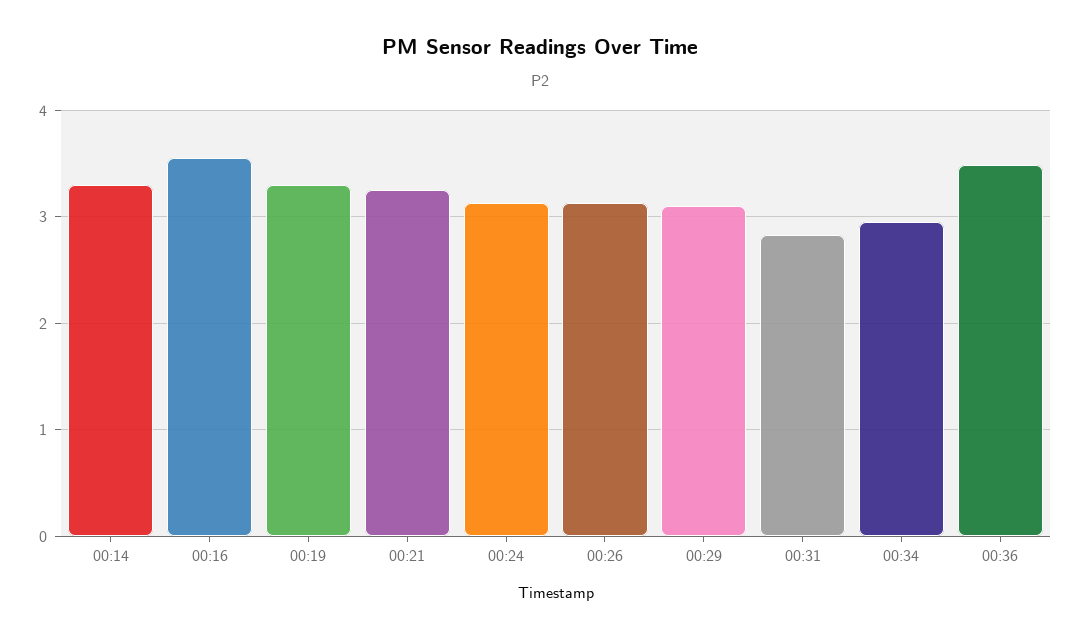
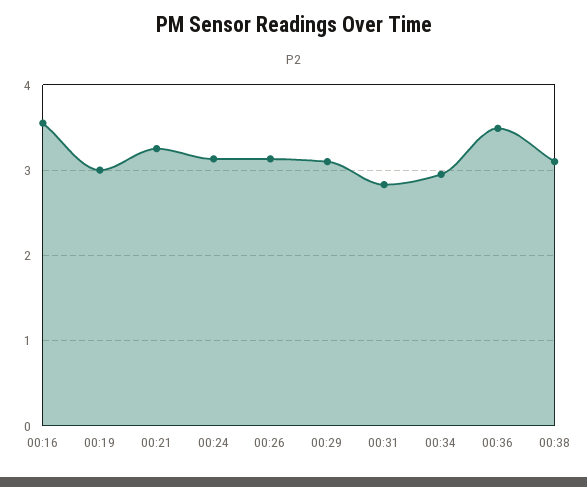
00:14: 3.3 -> none
00:19: 3.3 -> 3
00:38: none -> 3.1

